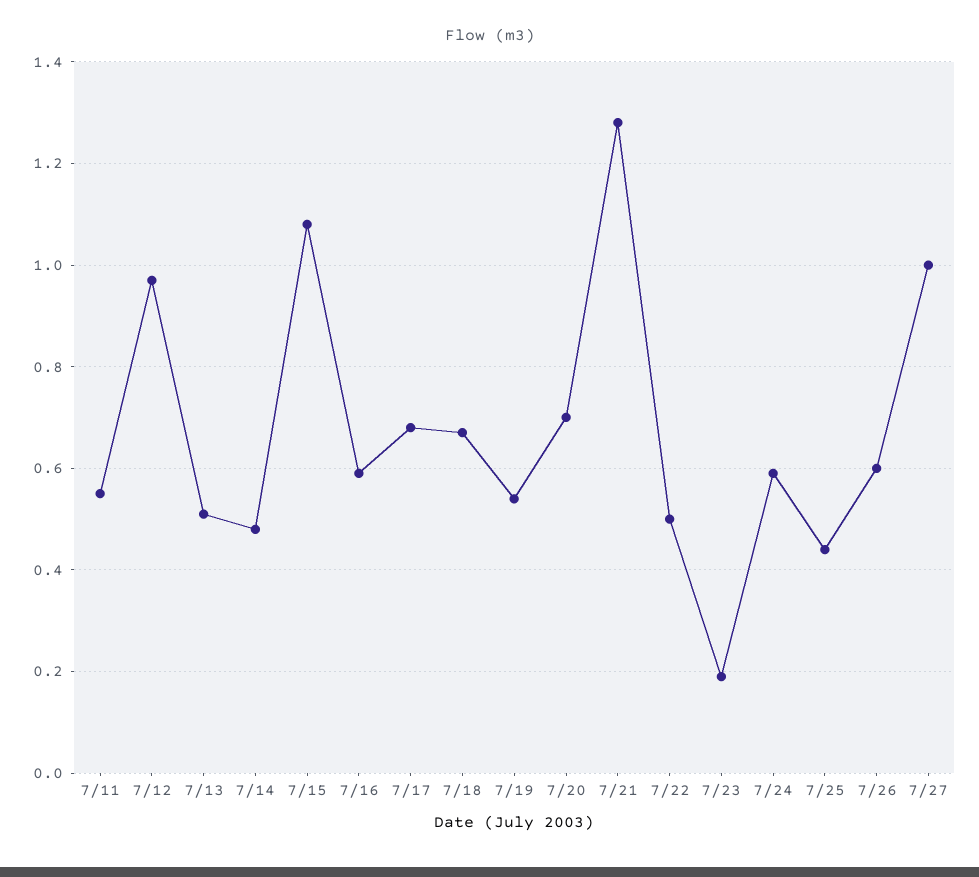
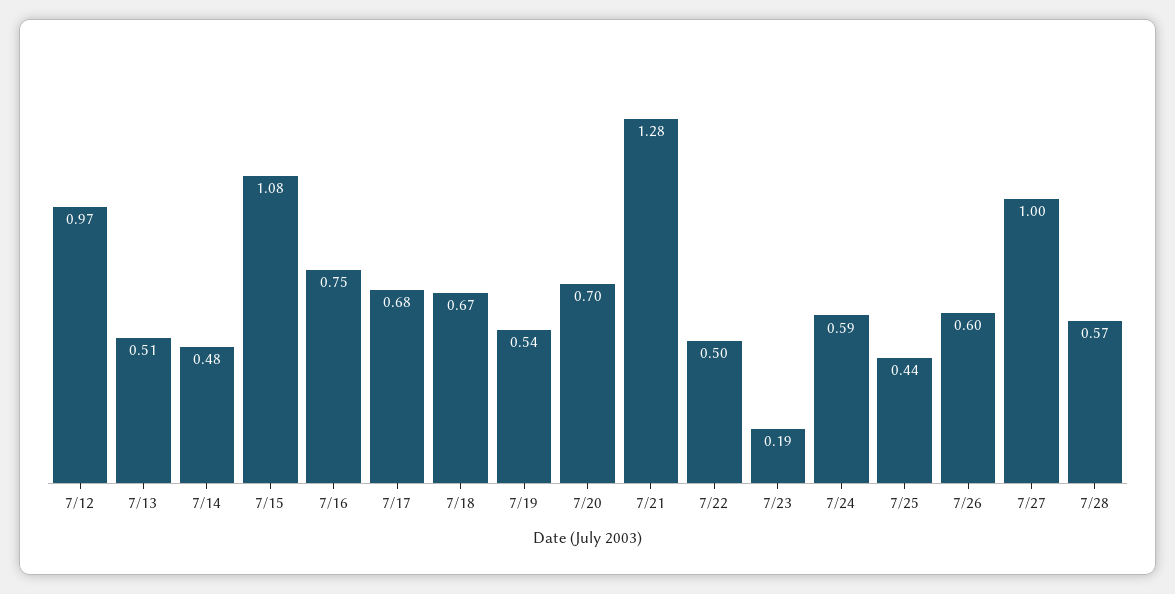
7/11: 0.55 -> none
7/16: 0.6 -> 0.75
7/28: none -> 0.57

